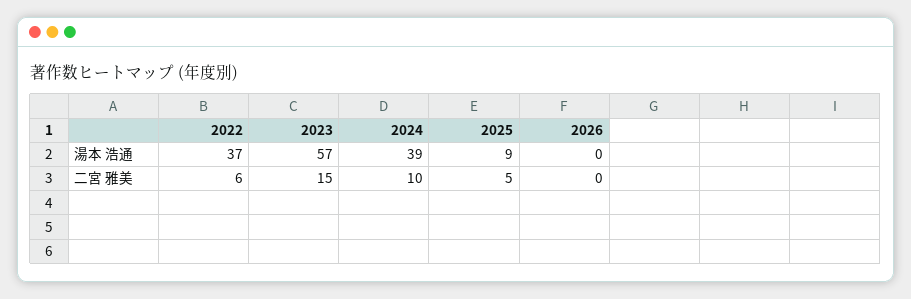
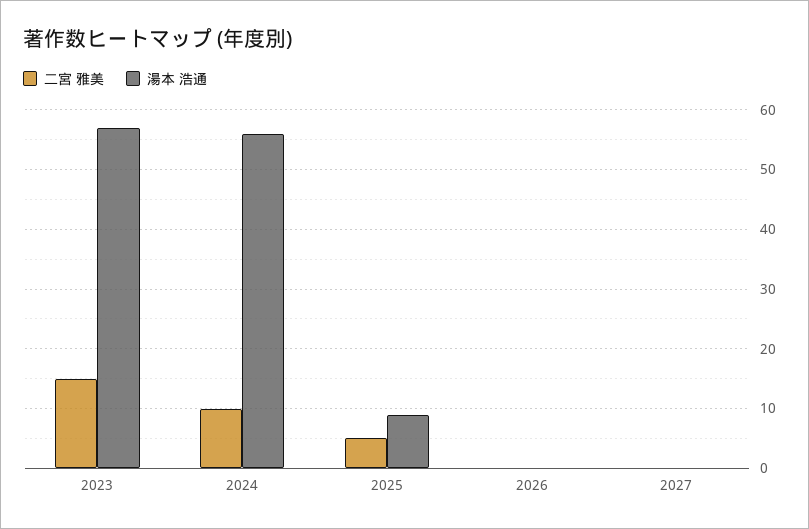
湯本 浩通, 2022: 37 -> none
湯本 浩通, 2024: 39 -> 55
二宮 雅美, 2022: 6 -> none
二宮 雅美, 2027: none -> 0
湯本 浩通, 2027: none -> 0

